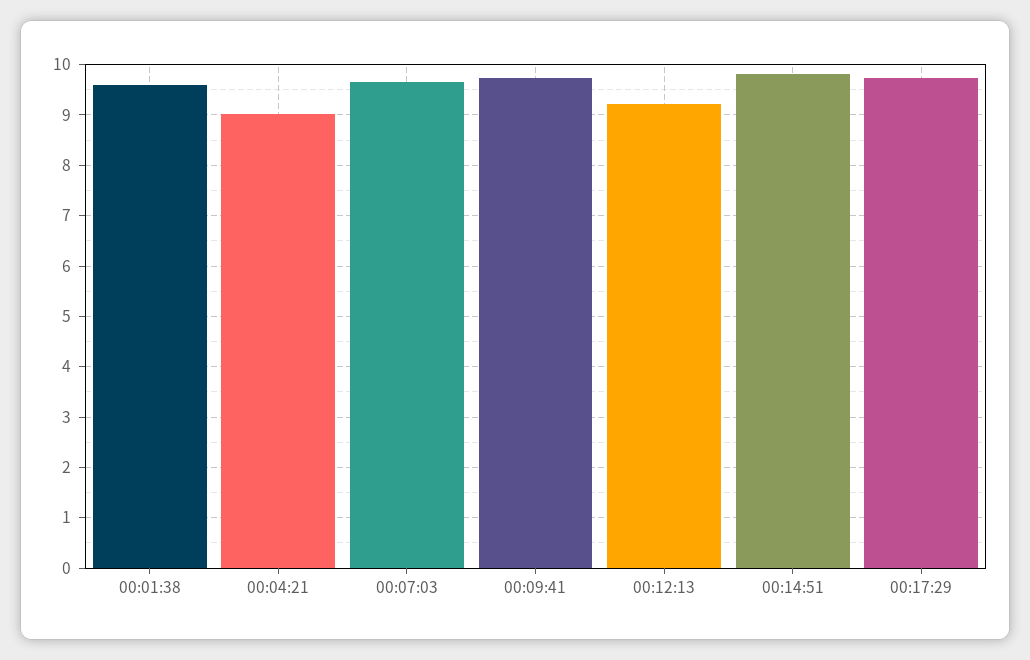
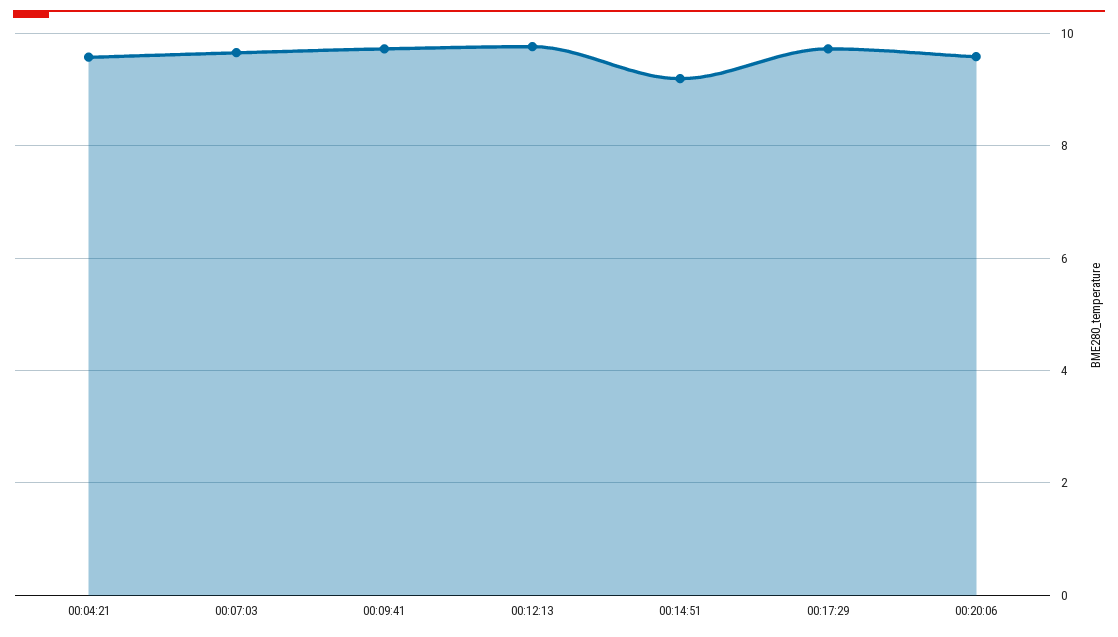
00:01:38: 9.6 -> none
00:04:21: 9 -> 9.6
00:12:13: 9.2 -> 9.8
00:14:51: 9.8 -> 9.2
00:20:06: none -> 9.6

